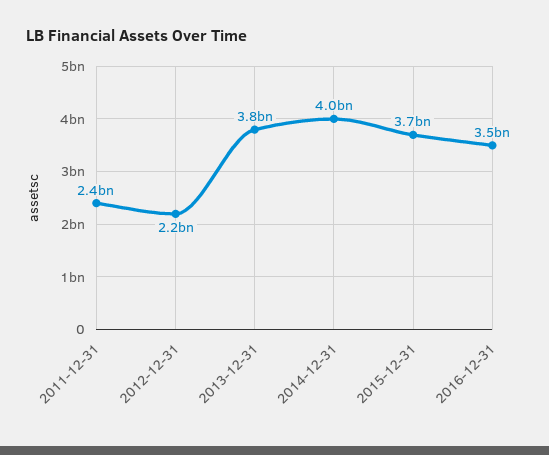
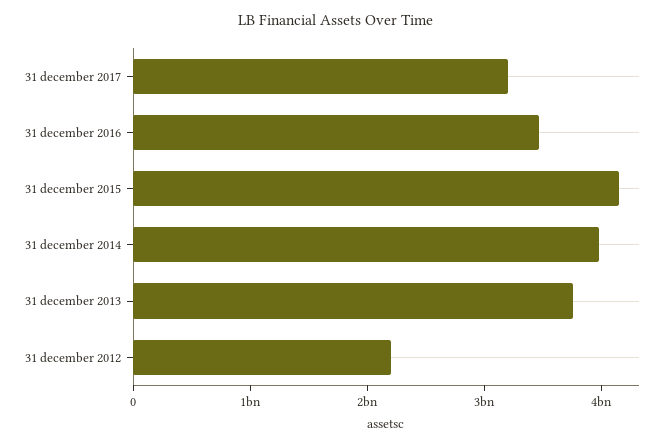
2011-12-31: 2400000000 -> none
2015-12-31: 3700000000 -> 4200000000
31 december 2017: none -> 3200000000

